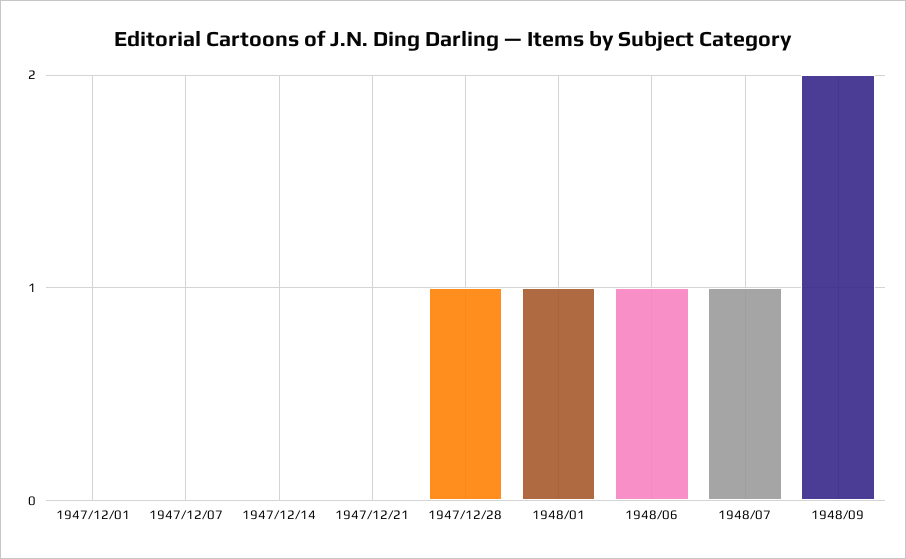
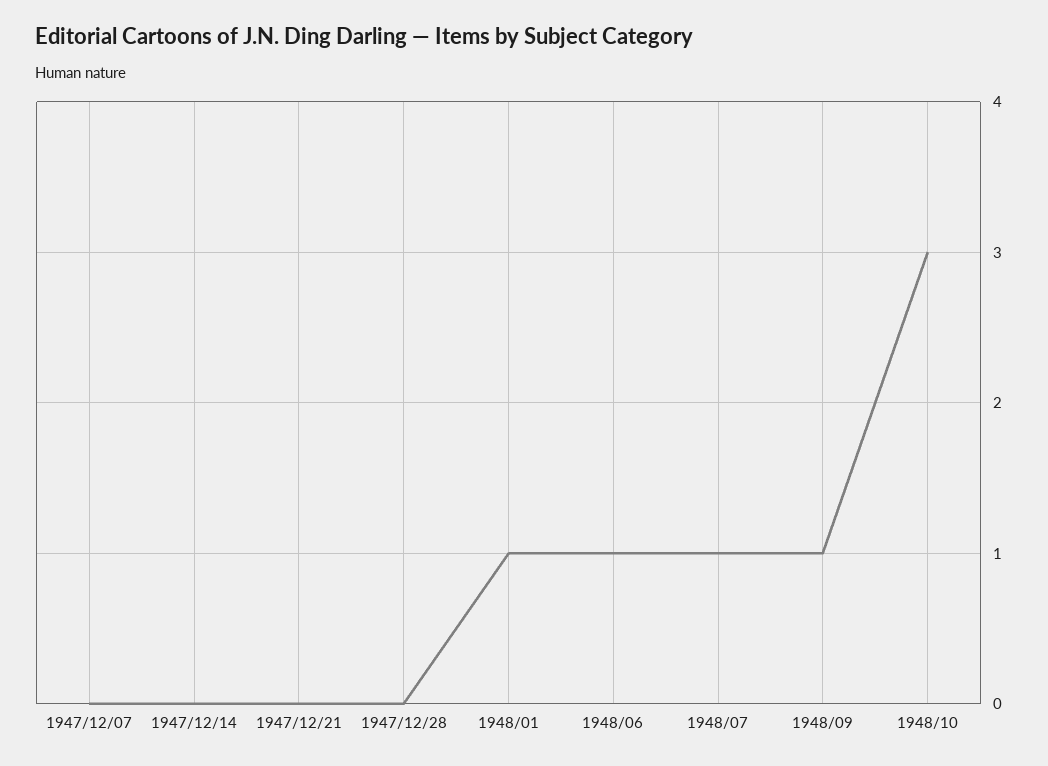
1947/12/01: 0 -> none
1947/12/28: 1 -> 0
1948/09: 2 -> 1
1948/10: none -> 3

